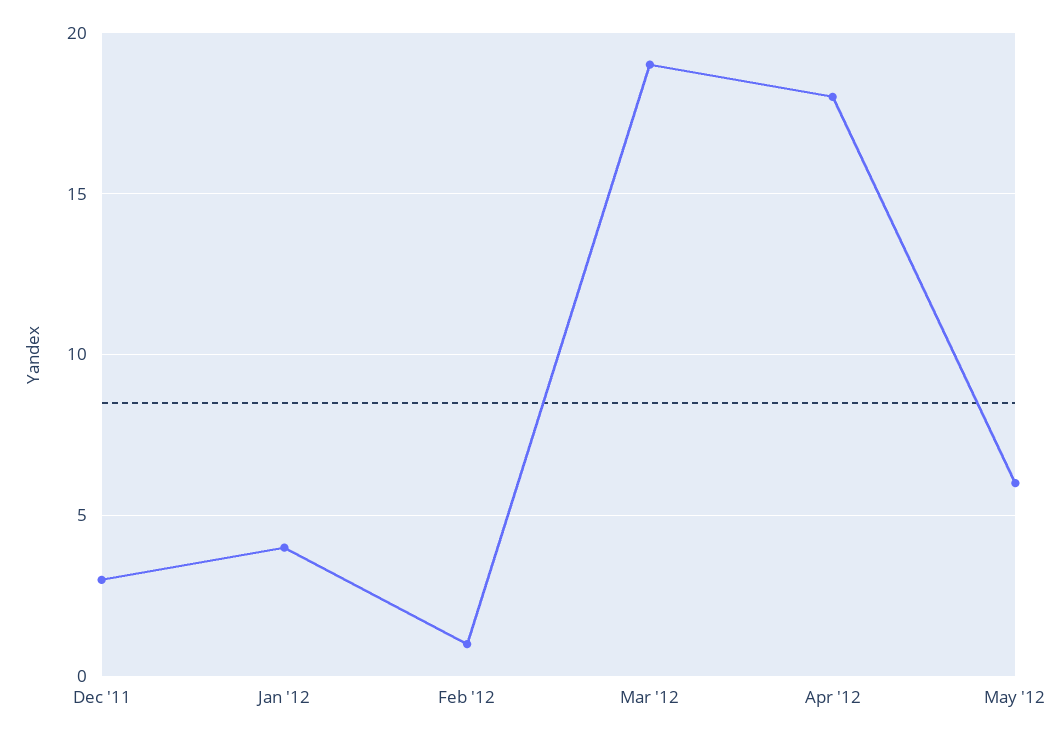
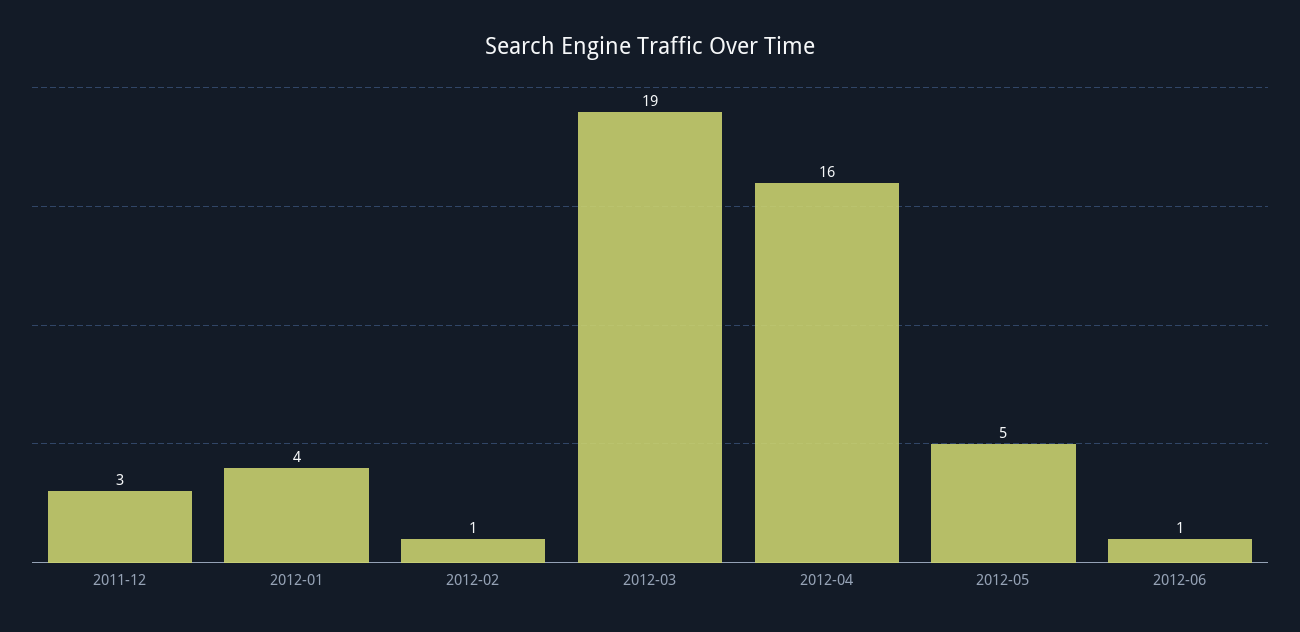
Apr '12: 18 -> 16
May '12: 6 -> 5
2012-06: none -> 1

